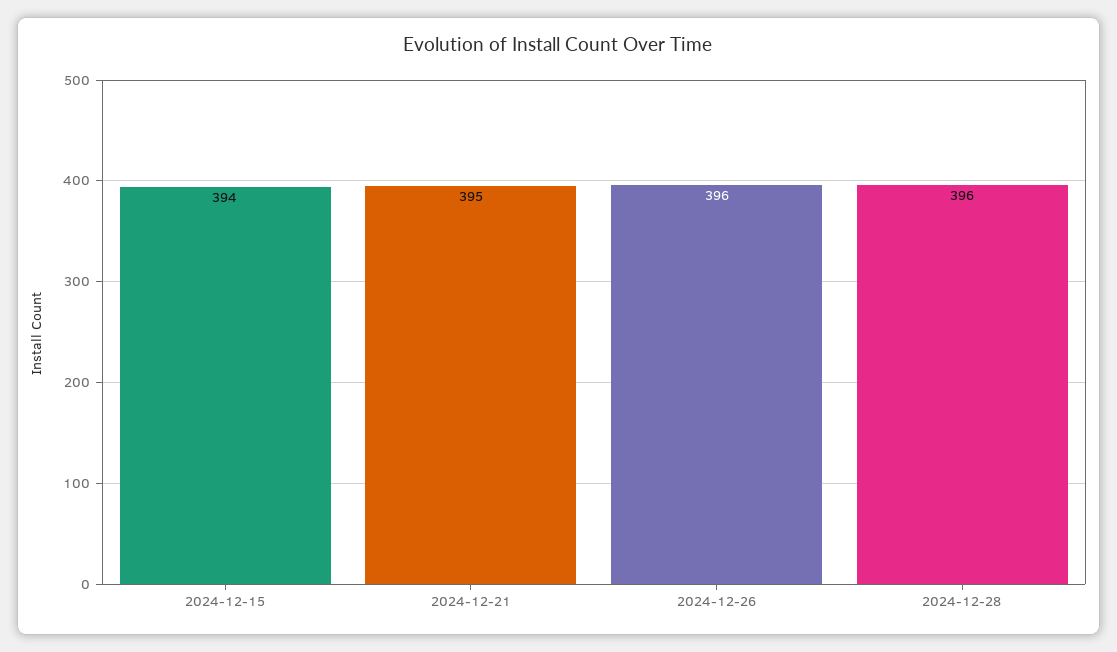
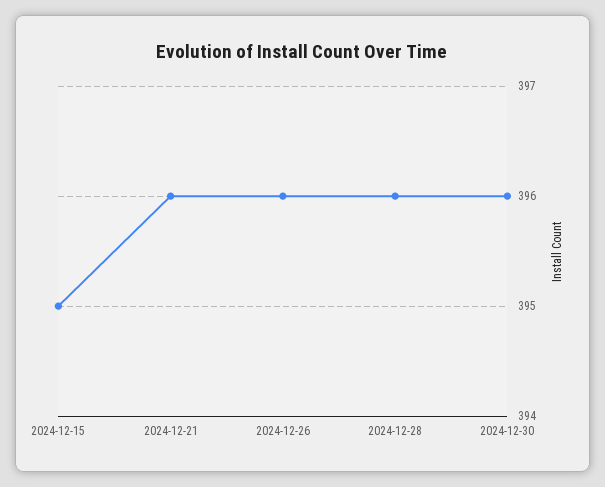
2024-12-15: 394 -> 395
2024-12-21: 395 -> 396
2024-12-30: none -> 396

